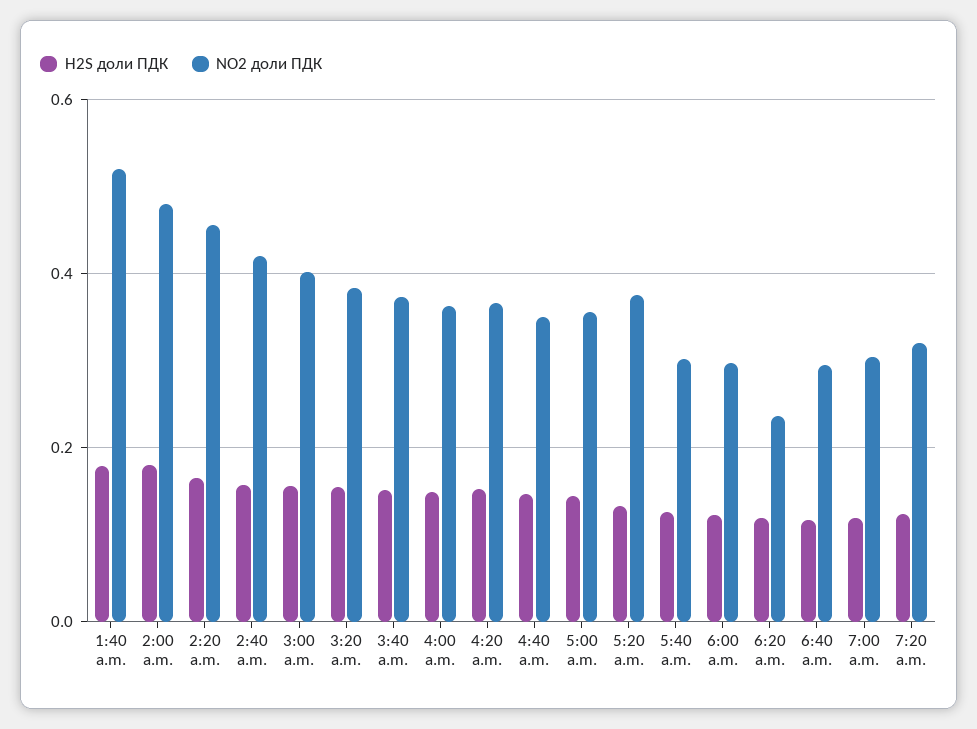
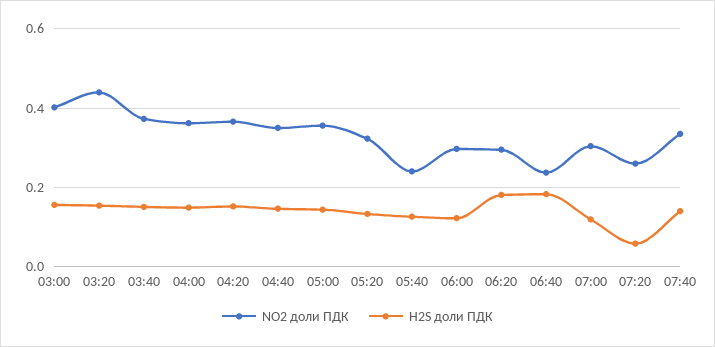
H2S доли ПДК, 1:40 a.m.: 0.18 -> none
NO2 доли ПДК, 1:40 a.m.: 0.52 -> none
H2S доли ПДК, 2:00 a.m.: 0.18 -> none
NO2 доли ПДК, 2:00 a.m.: 0.48 -> none
H2S доли ПДК, 2:20 a.m.: 0.16 -> none
NO2 доли ПДК, 2:20 a.m.: 0.46 -> none
H2S доли ПДК, 2:40 a.m.: 0.16 -> none
NO2 доли ПДК, 2:40 a.m.: 0.42 -> none
NO2 доли ПДК, 3:20 a.m.: 0.38 -> 0.44
NO2 доли ПДК, 5:20 a.m.: 0.38 -> 0.32
NO2 доли ПДК, 5:40 a.m.: 0.3 -> 0.24
H2S доли ПДК, 6:20 a.m.: 0.12 -> 0.18
NO2 доли ПДК, 6:20 a.m.: 0.24 -> 0.3
H2S доли ПДК, 6:40 a.m.: 0.12 -> 0.18
NO2 доли ПДК, 6:40 a.m.: 0.3 -> 0.24
H2S доли ПДК, 7:20 a.m.: 0.12 -> 0.06
NO2 доли ПДК, 7:20 a.m.: 0.32 -> 0.26
NO2 доли ПДК, 07:40: none -> 0.34
H2S доли ПДК, 07:40: none -> 0.14

